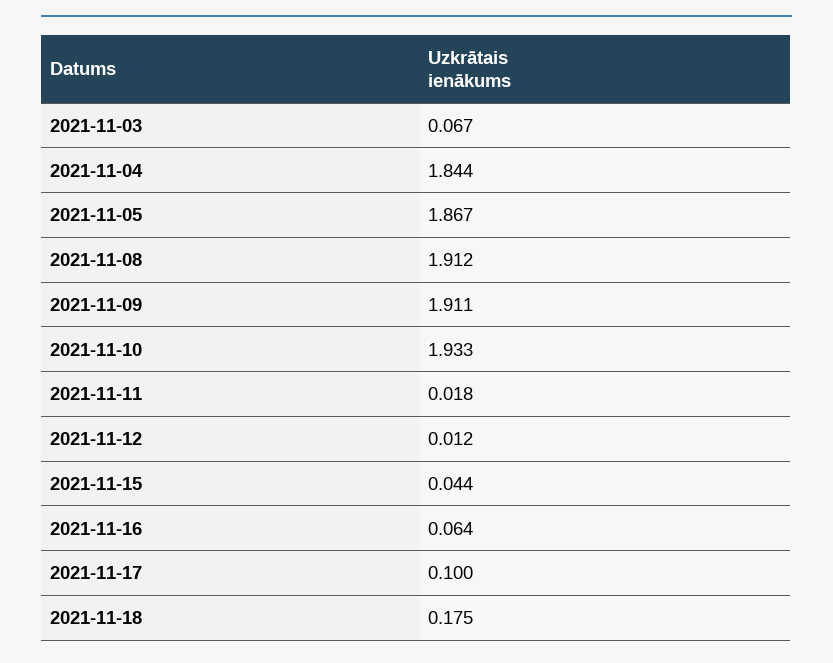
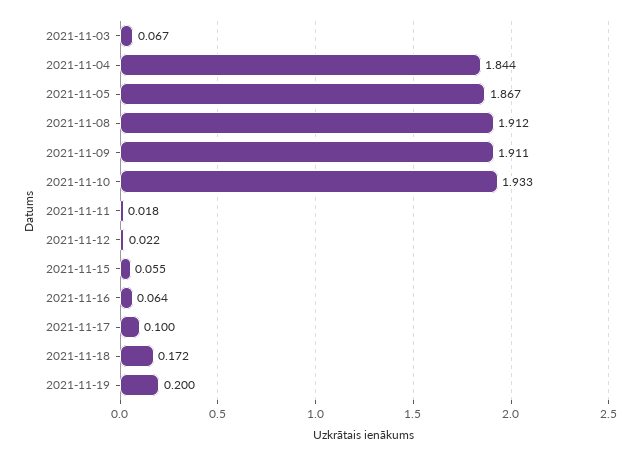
2021-11-12: 0.012 -> 0.022
2021-11-15: 0.044 -> 0.055
2021-11-18: 0.175 -> 0.172
2021-11-19: none -> 0.2

